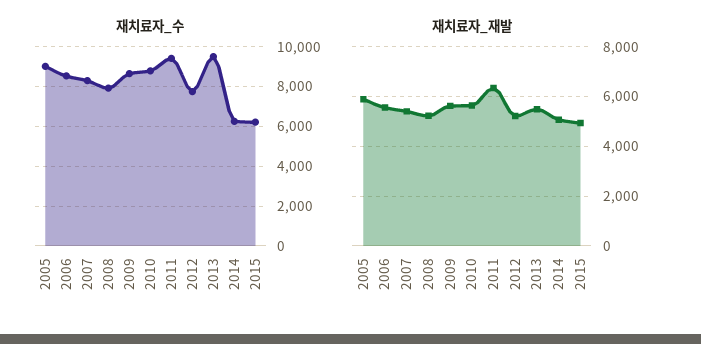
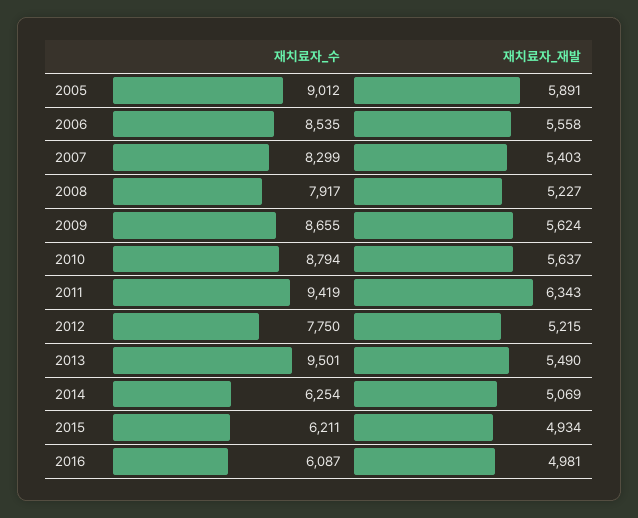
재치료자_수, 2016: none -> 6087
재치료자_재발, 2016: none -> 4981

